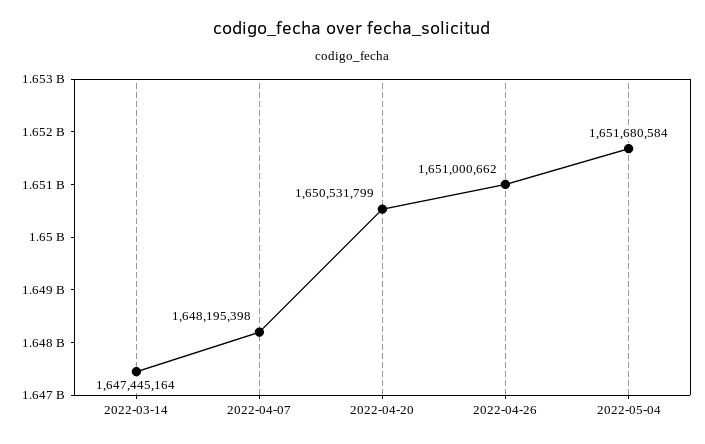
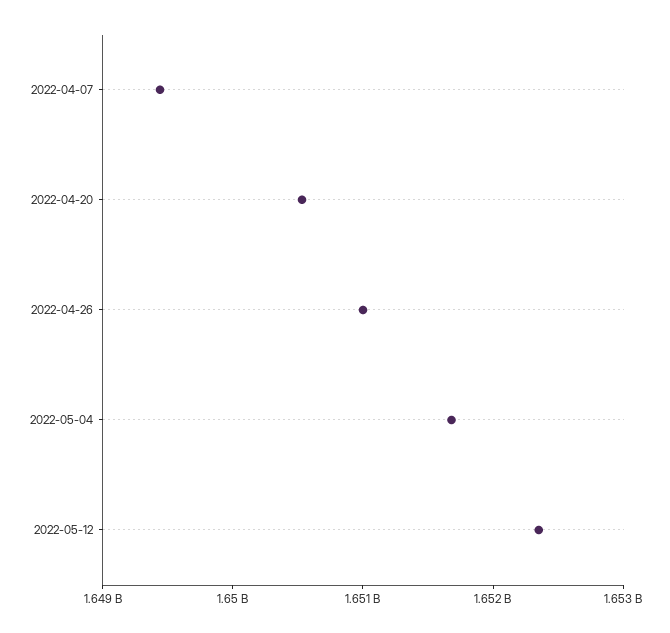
2022-03-14: 1647445164 -> none
2022-04-07: 1648195398 -> 1649400000
2022-05-12: none -> 1652400000

